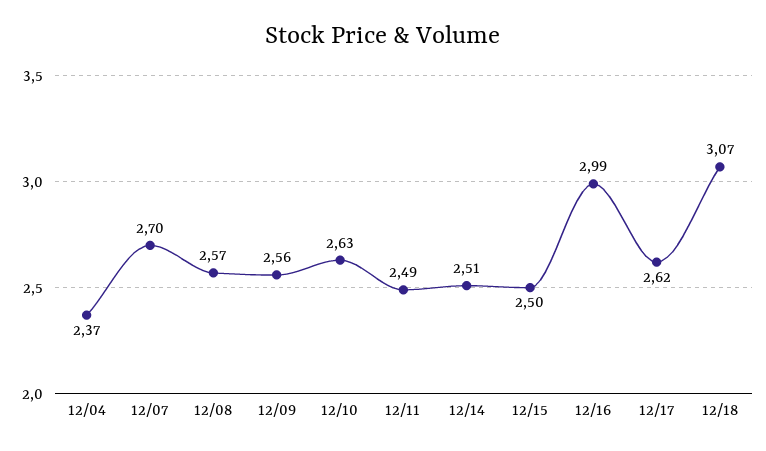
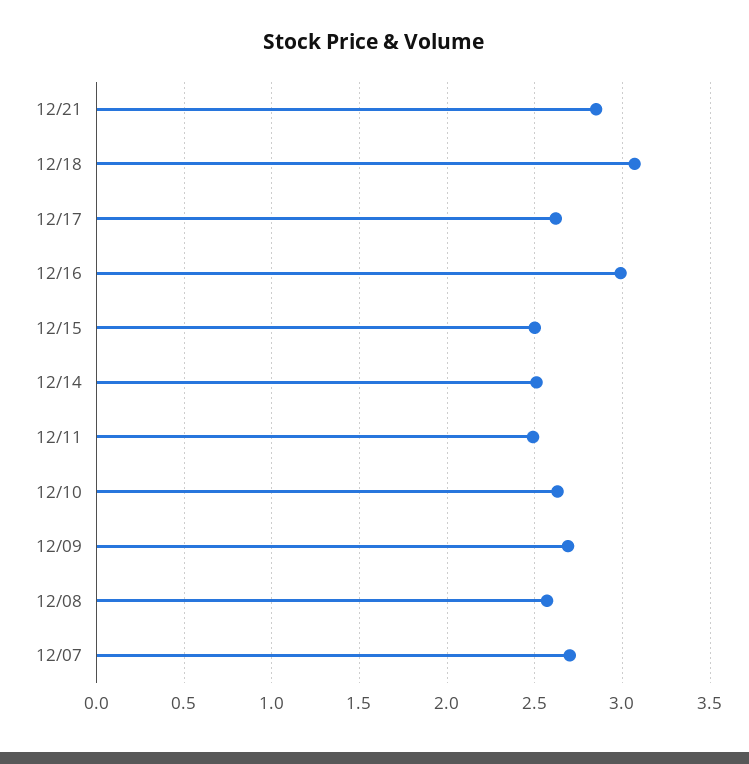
12/04: 2.37 -> none
12/09: 2.56 -> 2.7
12/21: none -> 2.85

